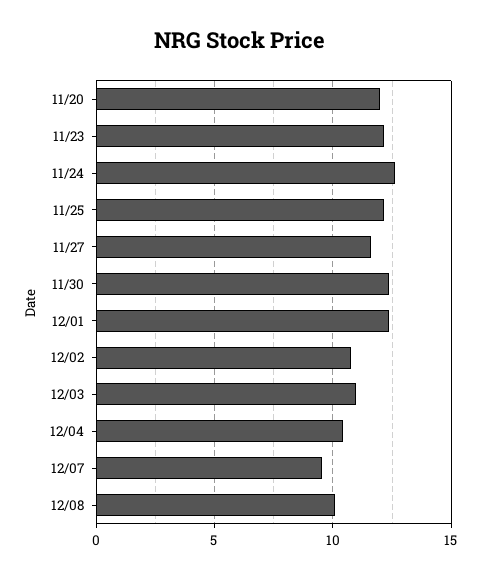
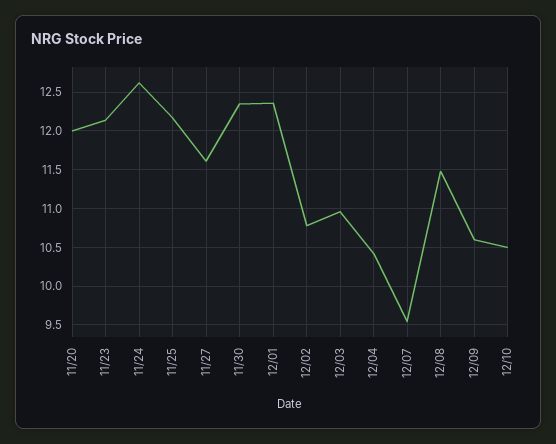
12/08: 10 -> 11.5
12/09: none -> 10.6
12/10: none -> 10.5

